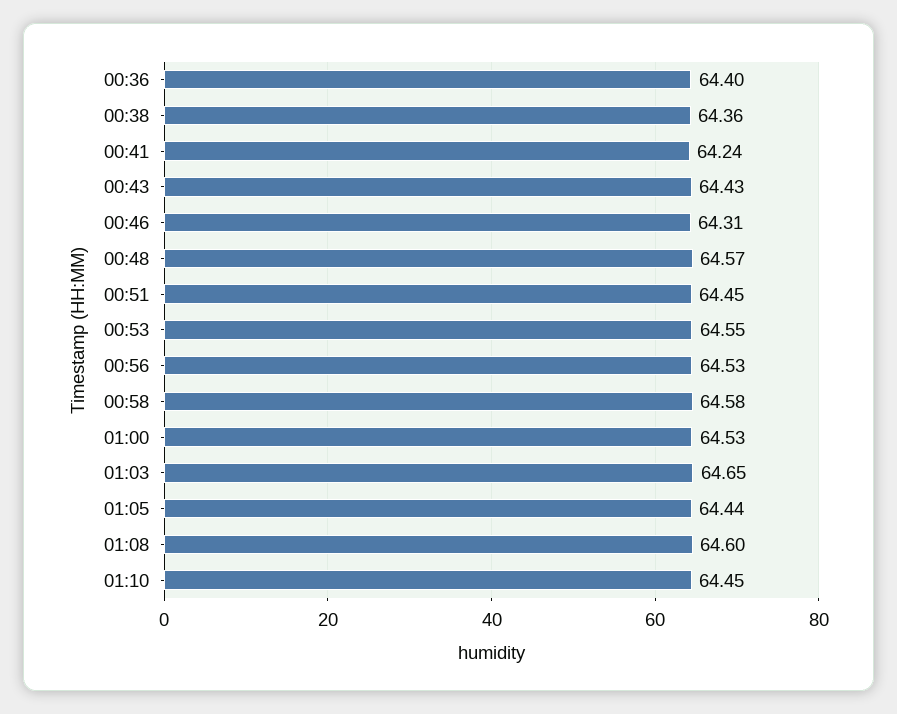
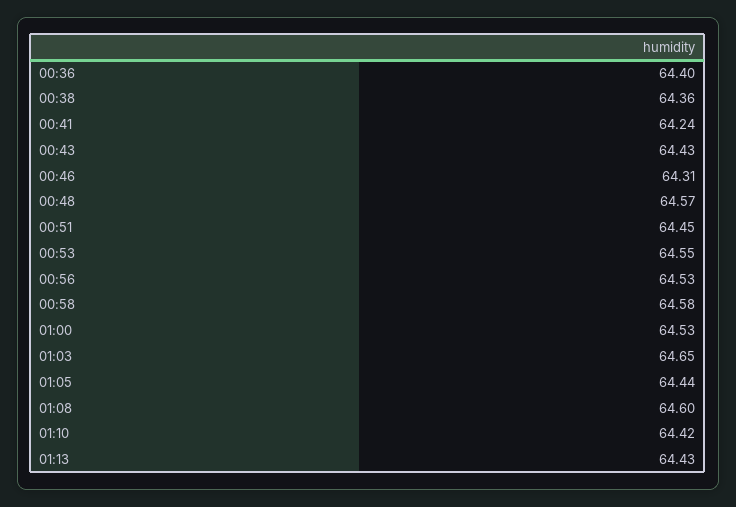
01:10: 64.45 -> 64.42
01:13: none -> 64.43

